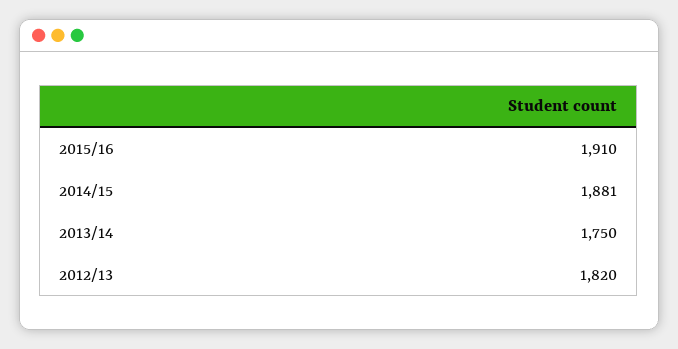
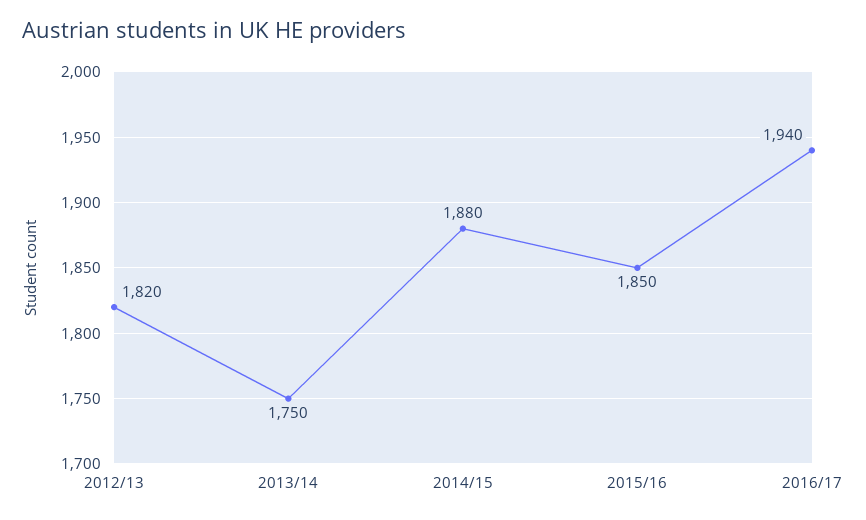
2015/16: 1910 -> 1850
2014/15: 1881 -> 1880
2016/17: none -> 1940

